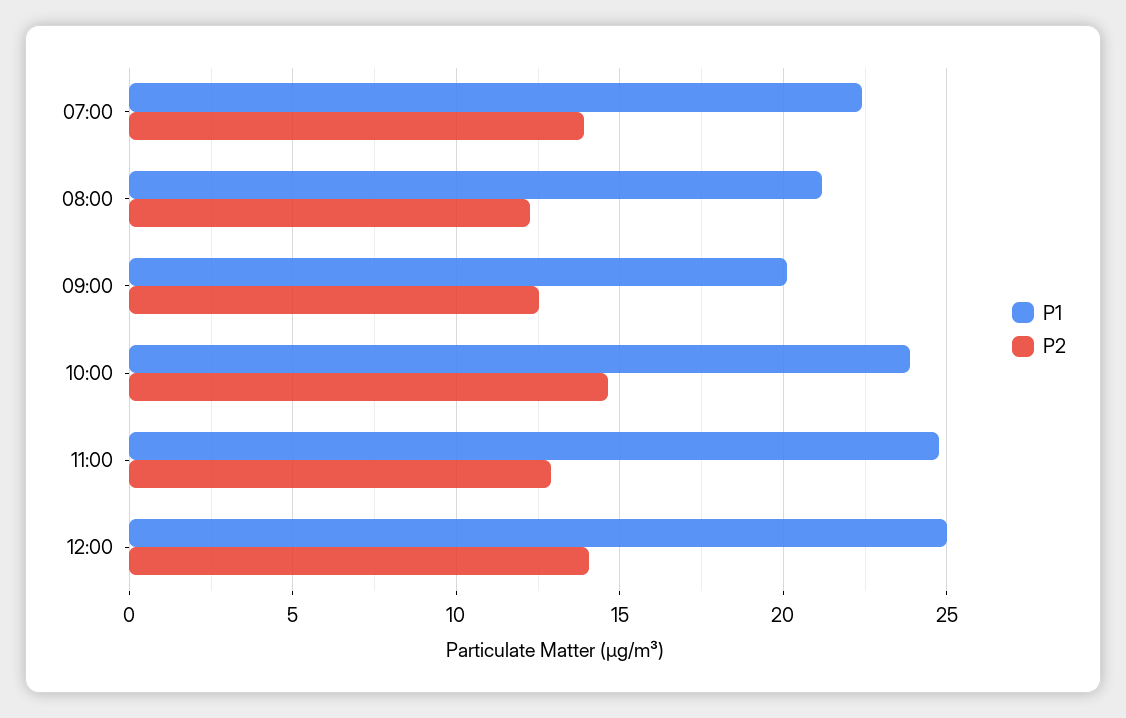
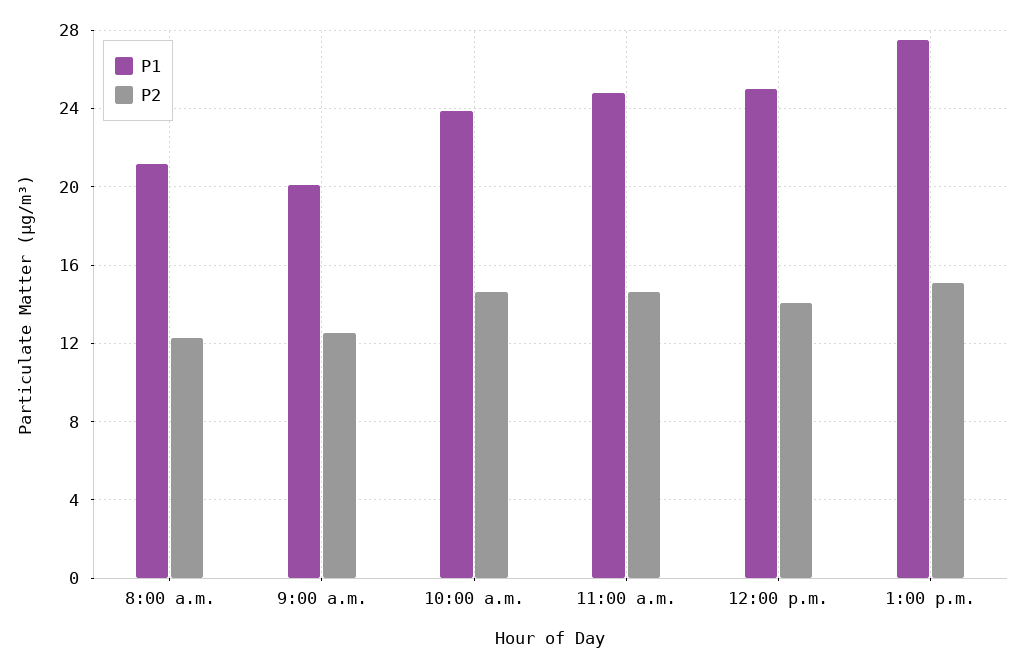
P1, 07:00: 22.5 -> none
P2, 07:00: 14 -> none
P2, 11:00: 13 -> 14.5
P1, 1:00 p.m.: none -> 27.5
P2, 1:00 p.m.: none -> 15

